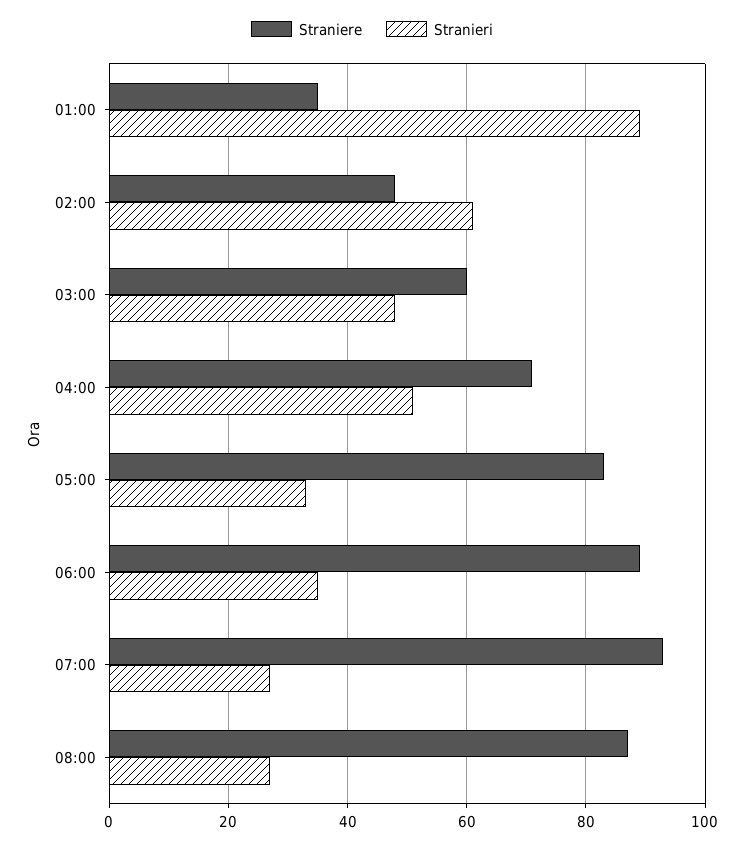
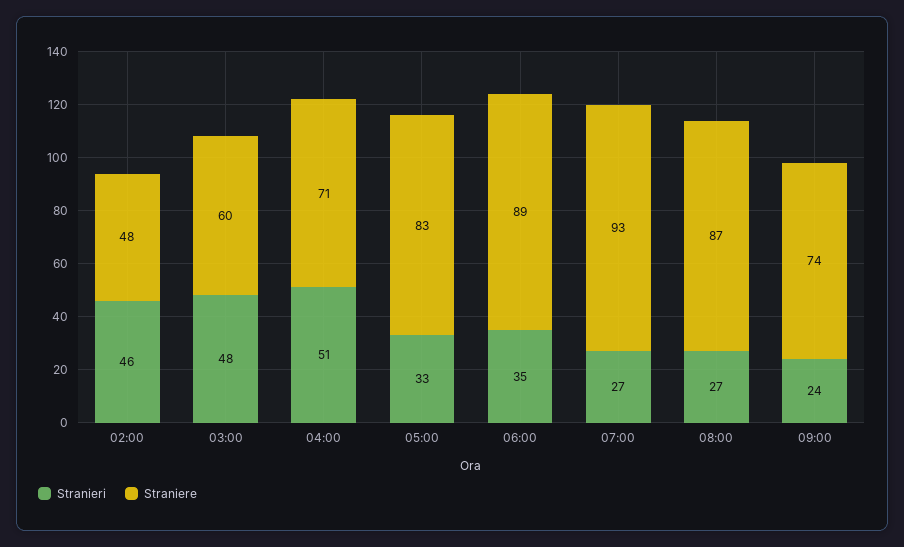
Straniere, 01:00: 35 -> none
Stranieri, 01:00: 90 -> none
Stranieri, 02:00: 60 -> 46
Stranieri, 09:00: none -> 24
Straniere, 09:00: none -> 74

